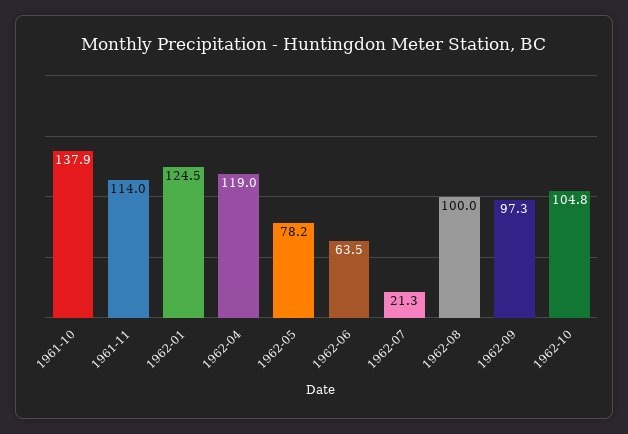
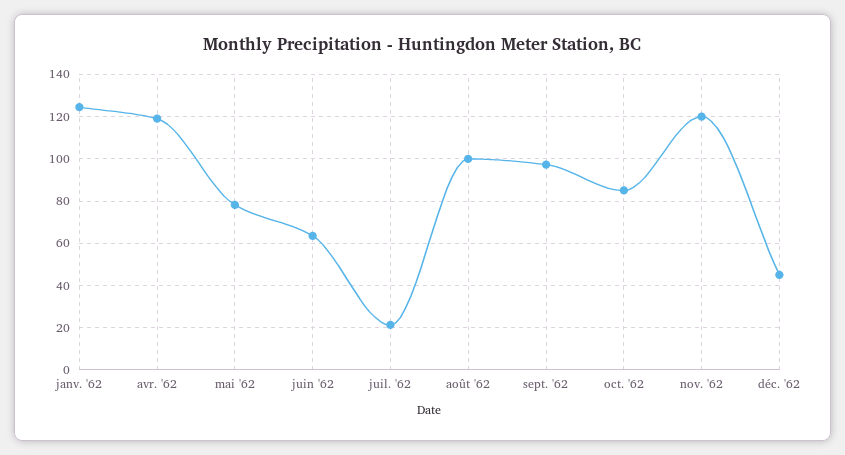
1961-10: 137.9 -> none
1961-11: 114 -> none
1962-10: 104.8 -> 85
nov. '62: none -> 120
déc. '62: none -> 45

